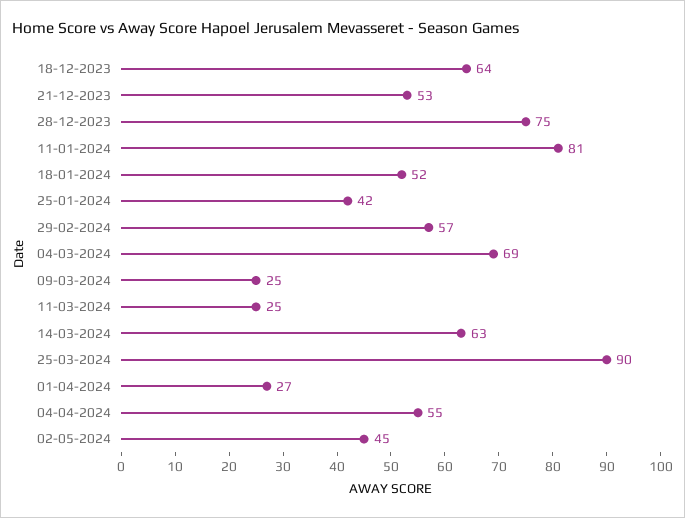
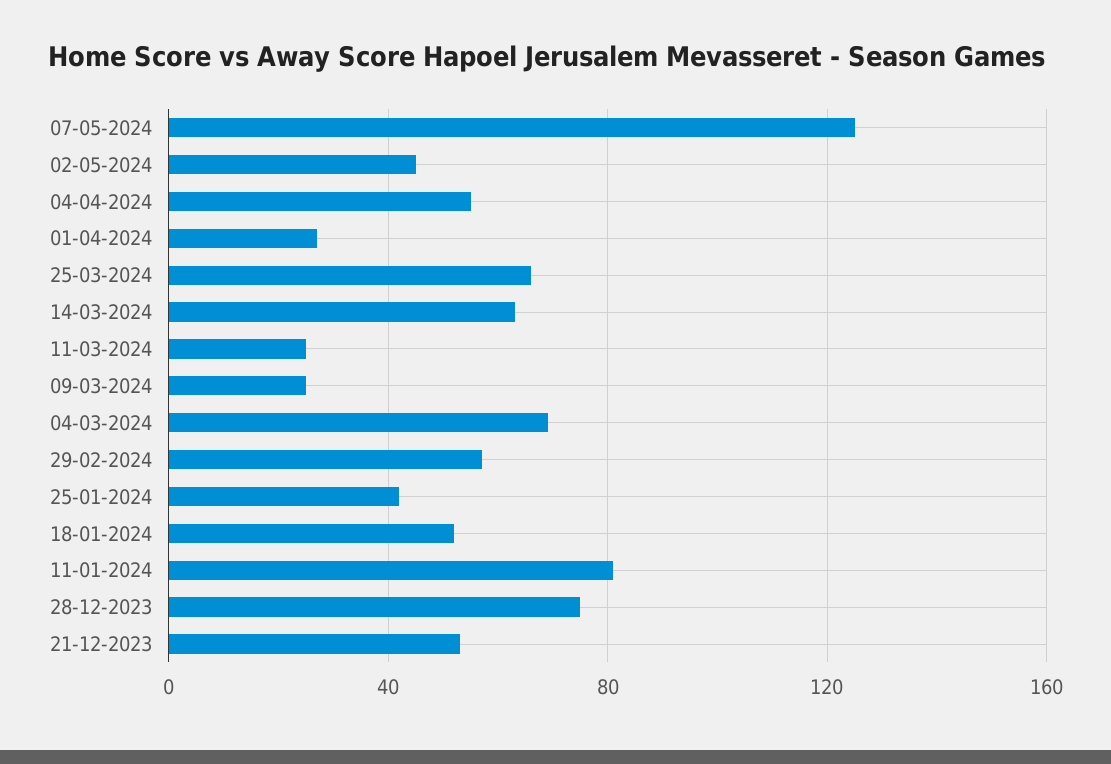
18-12-2023: 64 -> none
25-03-2024: 90 -> 65
07-05-2024: none -> 125

